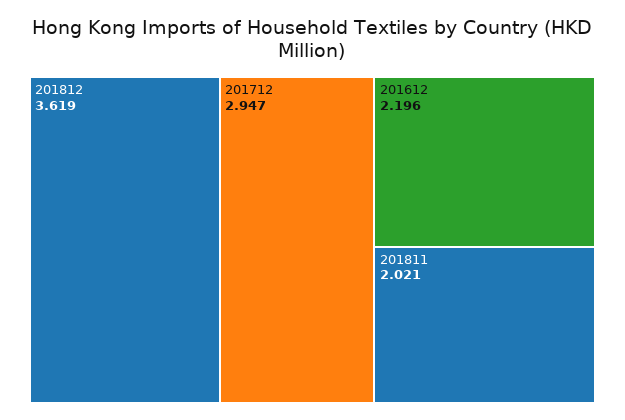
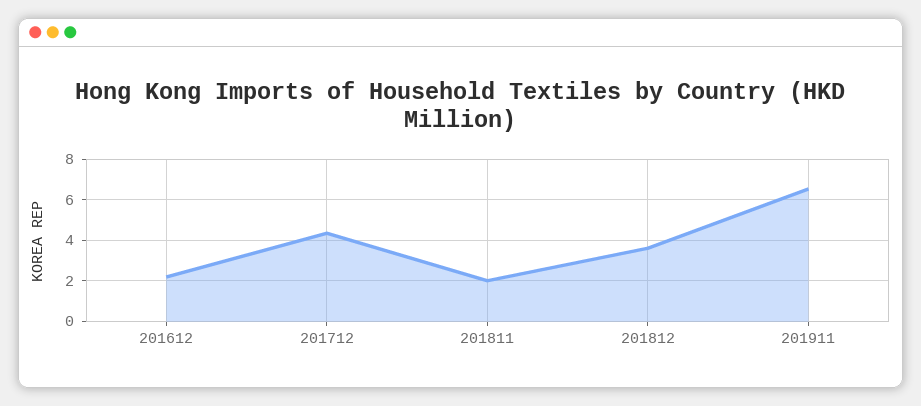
201712: 2.947 -> 4.5
201911: none -> 6.5

